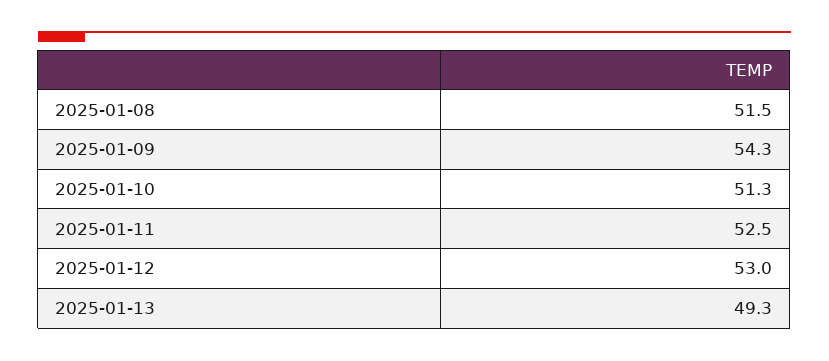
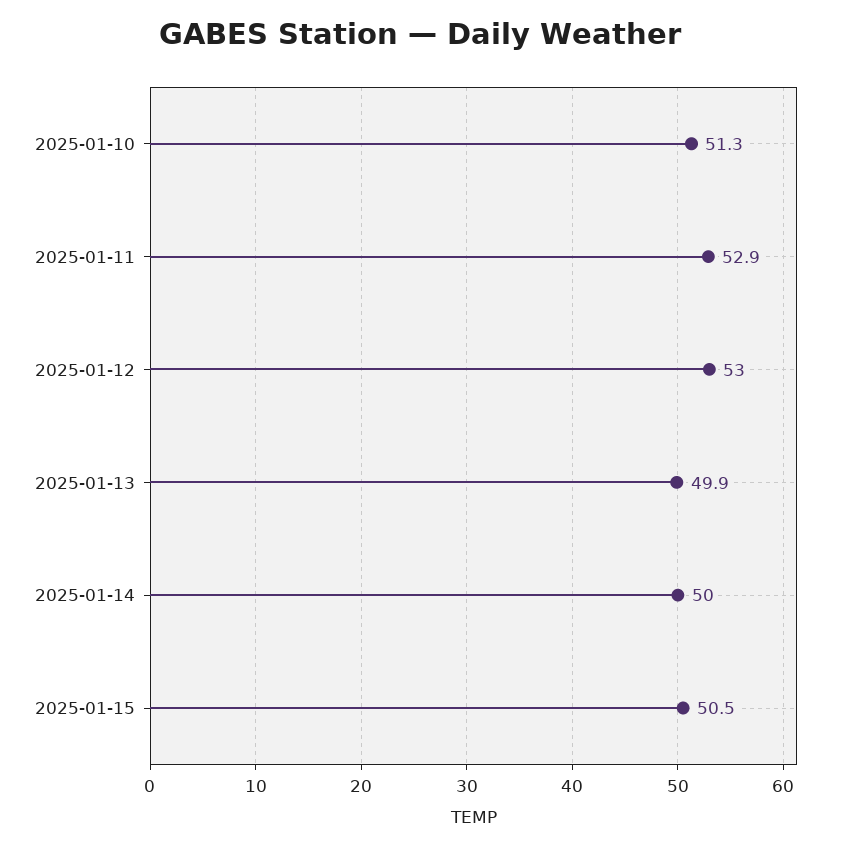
2025-01-08: 51.5 -> none
2025-01-09: 54.3 -> none
2025-01-11: 52.5 -> 52.9
2025-01-13: 49.3 -> 49.9
2025-01-14: none -> 50
2025-01-15: none -> 50.5

